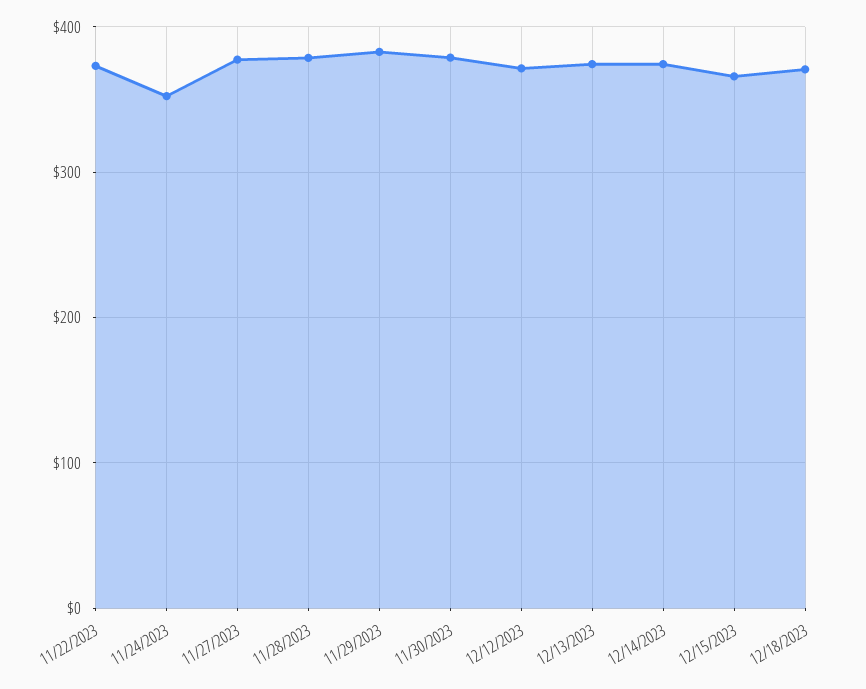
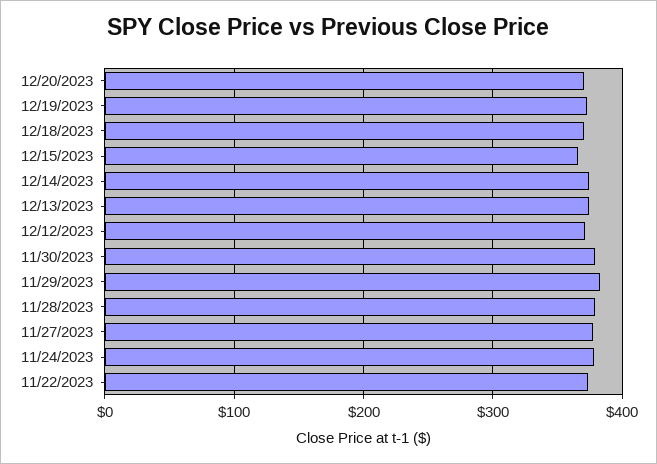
11/24/2023: 350 -> 380
12/20/2023: none -> 370
12/19/2023: none -> 370

